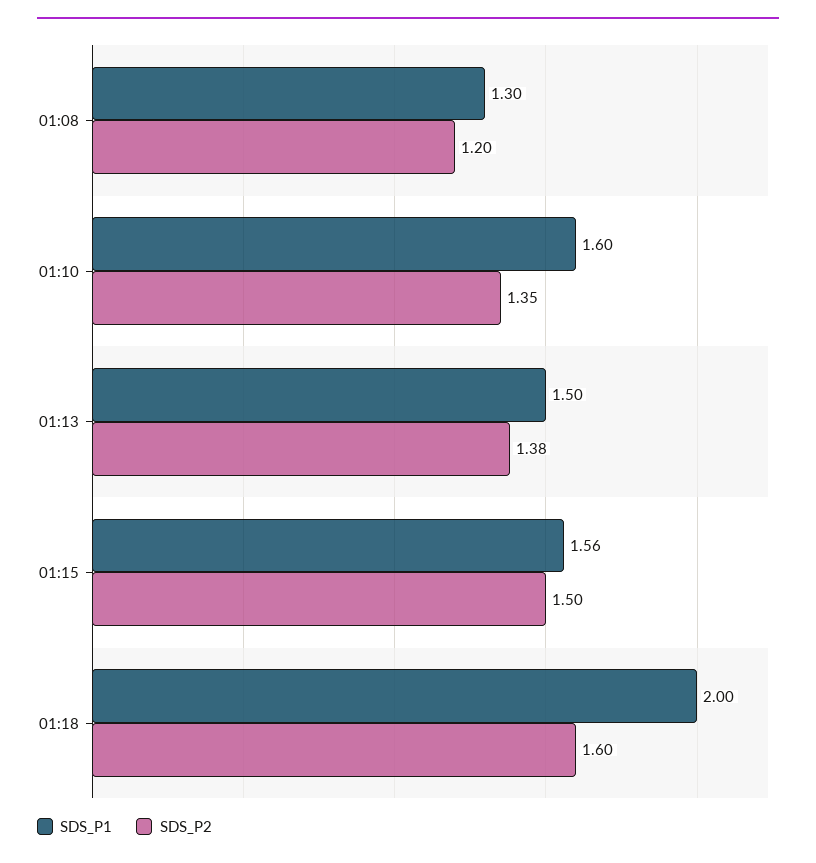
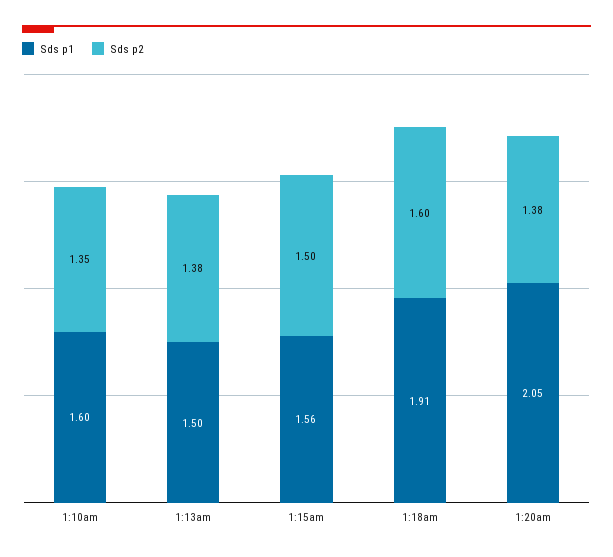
SDS_P1, 01:08: 1.3 -> none
SDS_P2, 01:08: 1.2 -> none
SDS_P1, 01:18: 2 -> 1.91
SDS_P1, 1:20am: none -> 2.05
SDS_P2, 1:20am: none -> 1.38

